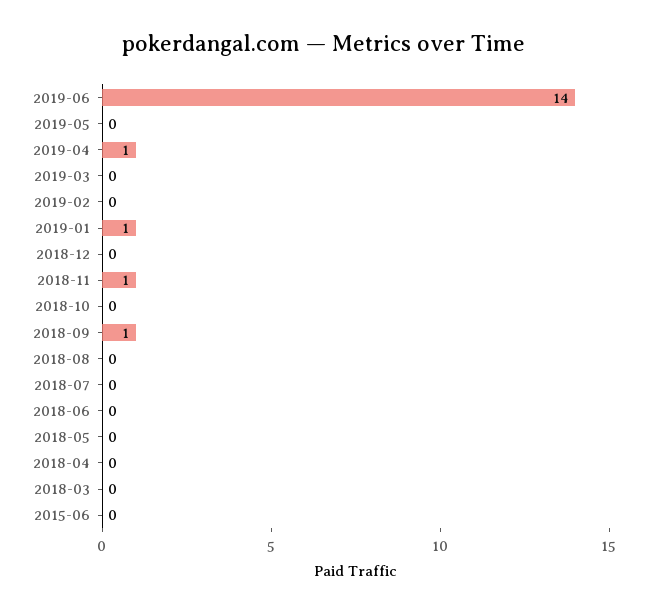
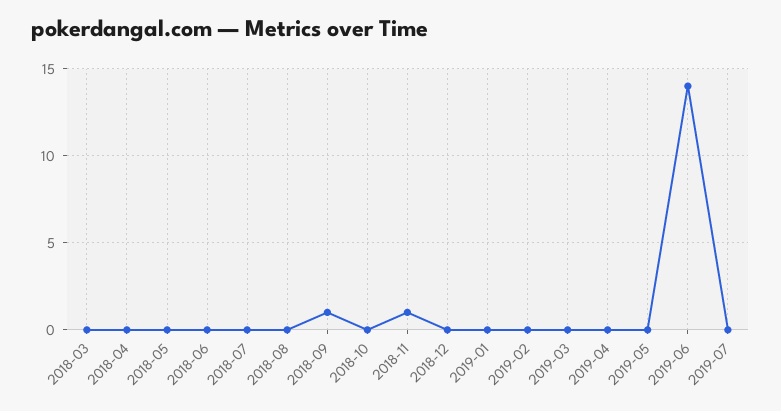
2019-04: 1 -> 0
2019-01: 1 -> 0
2015-06: 0 -> none
2019-07: none -> 0

